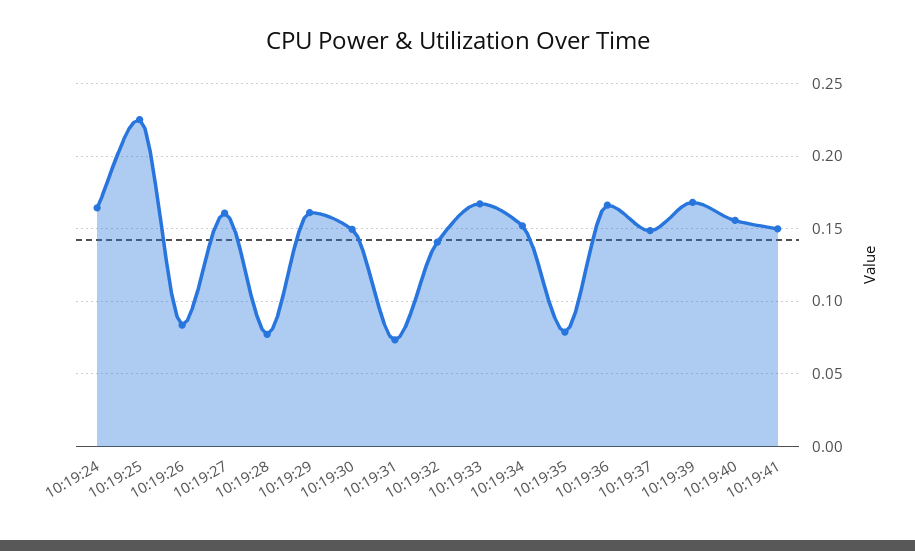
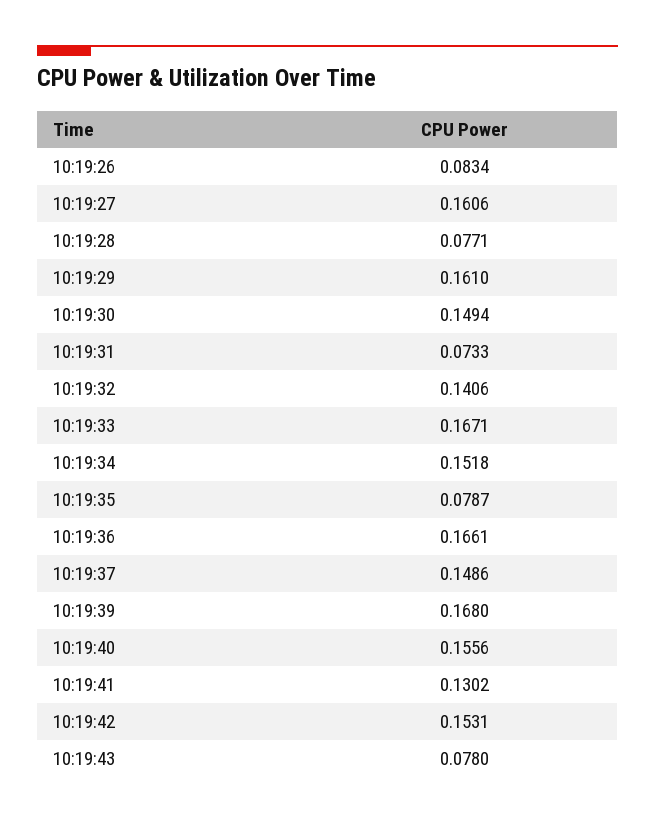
10:19:24: 0.165 -> none
10:19:25: 0.225 -> none
10:19:41: 0.15 -> 0.1302
10:19:42: none -> 0.1531
10:19:43: none -> 0.078

